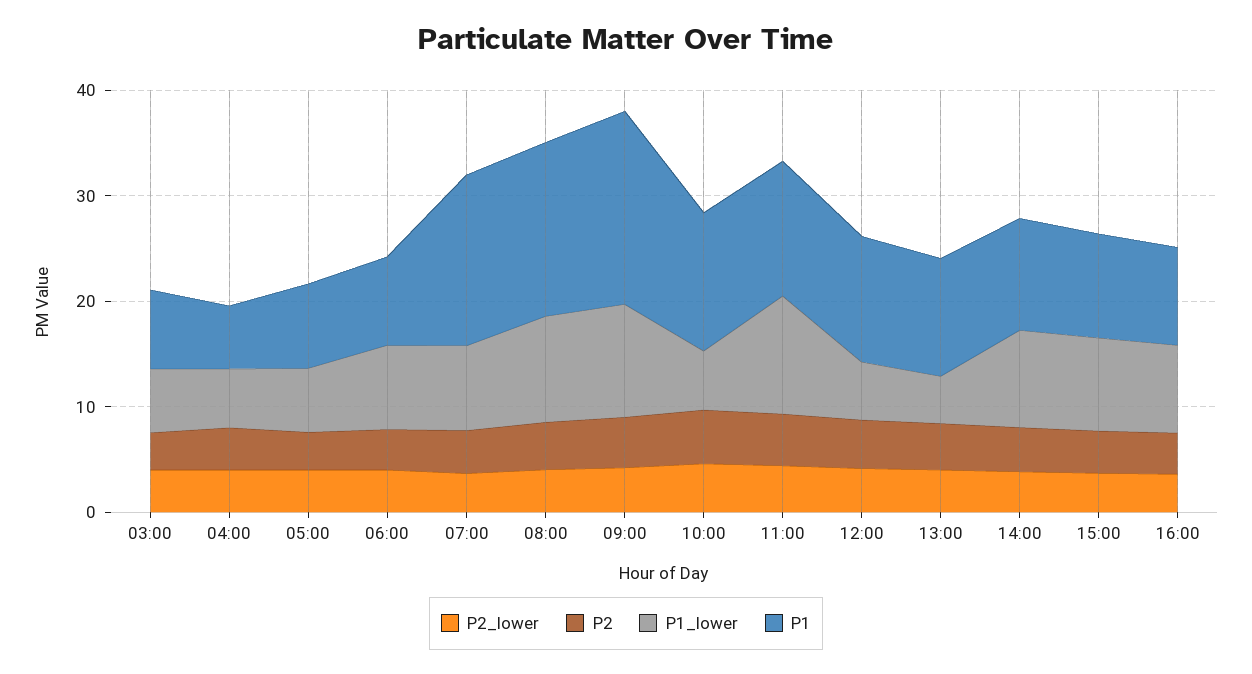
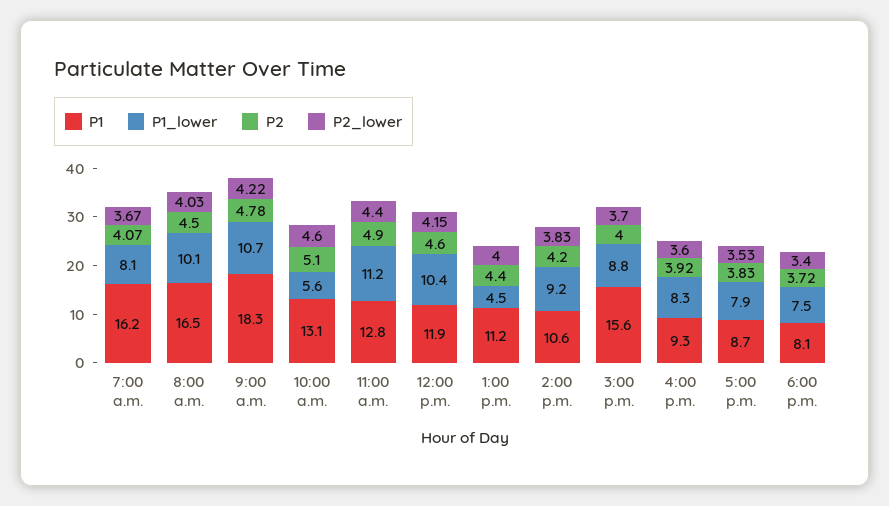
P2_lower, 03:00: 4 -> none
P2, 03:00: 4 -> none
P1_lower, 03:00: 6 -> none
P1, 03:00: 8 -> none
P2_lower, 04:00: 4 -> none
P2, 04:00: 4 -> none
P1_lower, 04:00: 6 -> none
P1, 04:00: 6 -> none
P2_lower, 05:00: 4 -> none
P2, 05:00: 4 -> none
P1_lower, 05:00: 6 -> none
P1, 05:00: 8 -> none
P2_lower, 06:00: 4 -> none
P2, 06:00: 4 -> none
P1_lower, 06:00: 8 -> none
P1, 06:00: 8 -> none
P1_lower, 12:00: 6 -> 10.4
P1, 15:00: 10 -> 15.6
P1, 5:00 p.m.: none -> 8.7
P1_lower, 5:00 p.m.: none -> 7.9
P2, 5:00 p.m.: none -> 3.83
P2_lower, 5:00 p.m.: none -> 3.53
P1, 6:00 p.m.: none -> 8.1
P1_lower, 6:00 p.m.: none -> 7.5
P2, 6:00 p.m.: none -> 3.72
P2_lower, 6:00 p.m.: none -> 3.4

